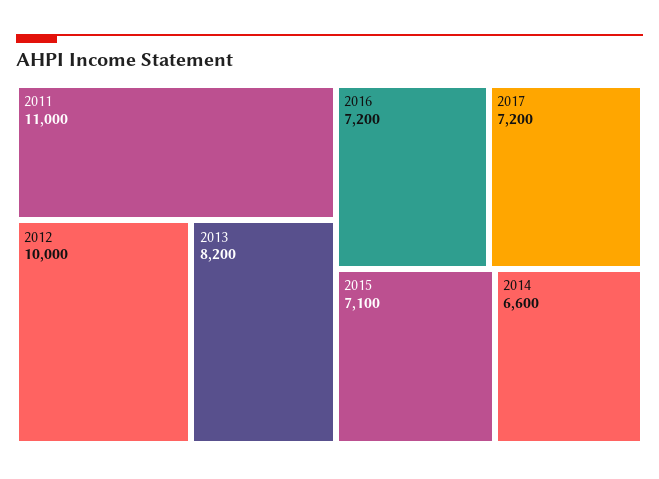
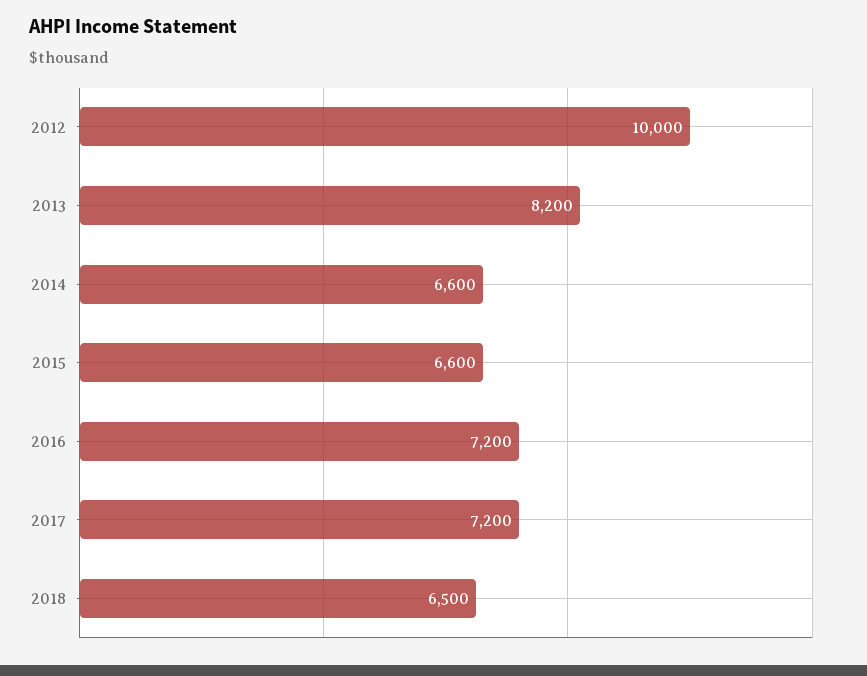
2011: 11000 -> none
2015: 7100 -> 6600
2018: none -> 6500

